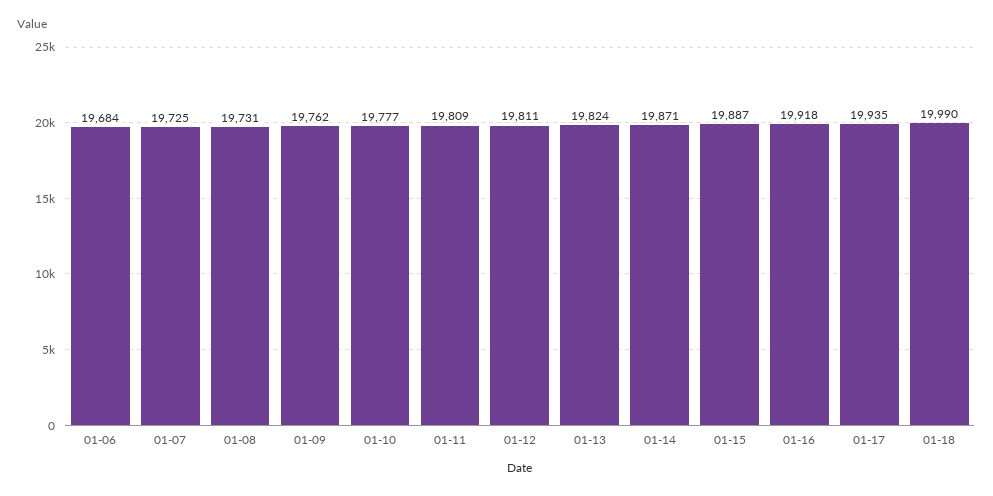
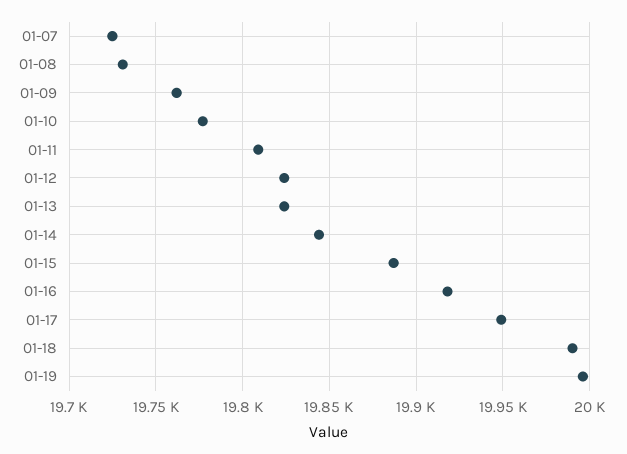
01-06: 19684 -> none
01-12: 19811 -> 19825
01-14: 19871 -> 19845
01-17: 19935 -> 19950
01-19: none -> 19995

